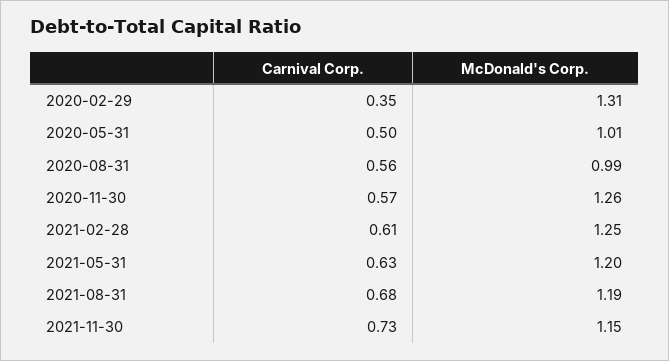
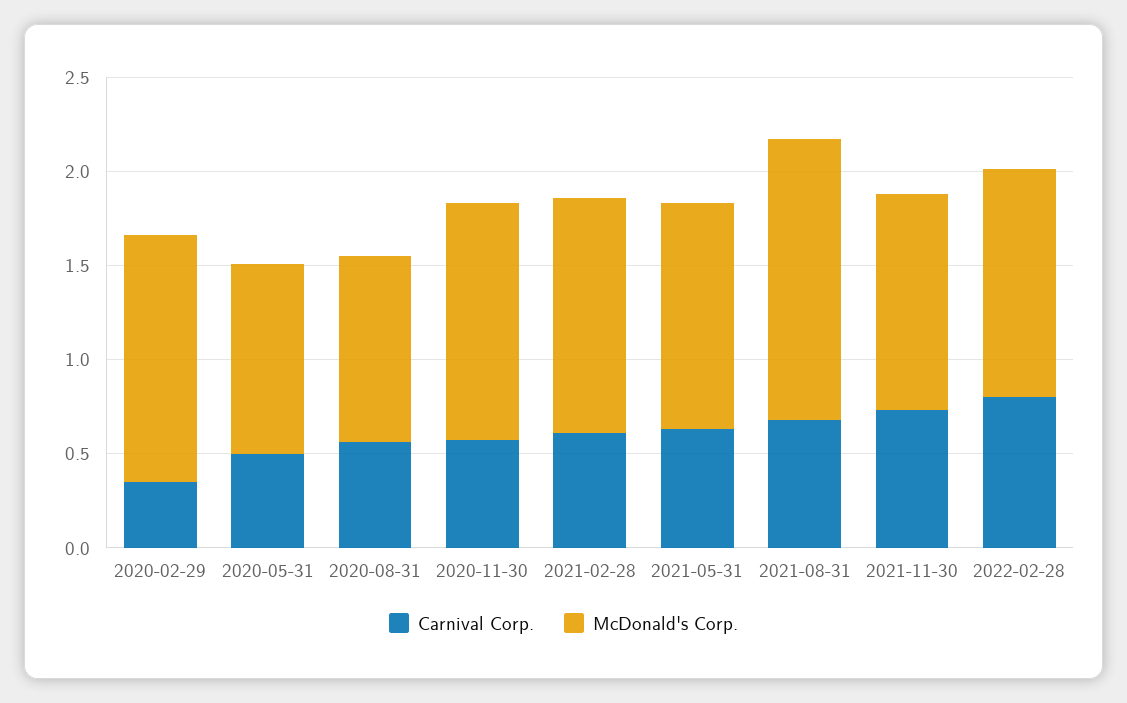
McDonald's Corp., 2021-08-31: 1.19 -> 1.5
Carnival Corp., 2022-02-28: none -> 0.8
McDonald's Corp., 2022-02-28: none -> 1.2

